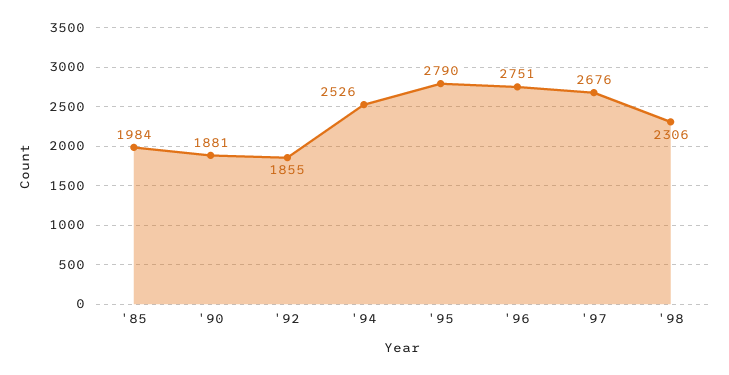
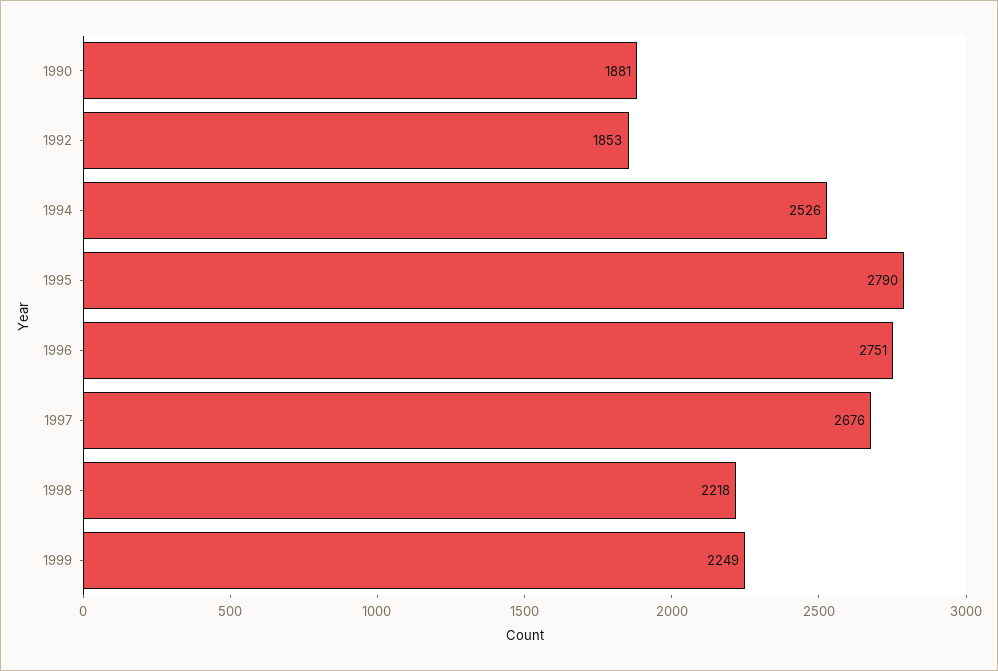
'85: 1984 -> none
'92: 1855 -> 1853
'98: 2306 -> 2218
1999: none -> 2249

